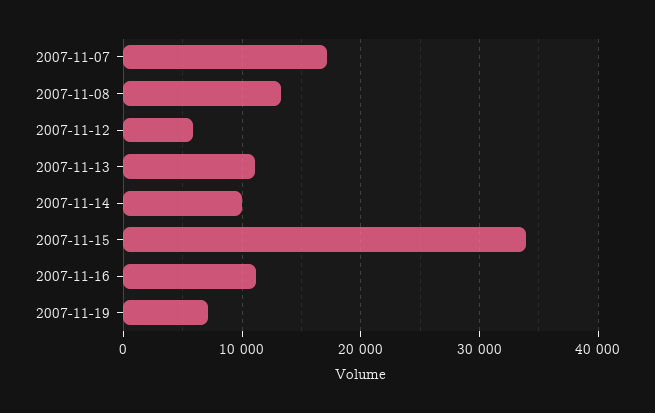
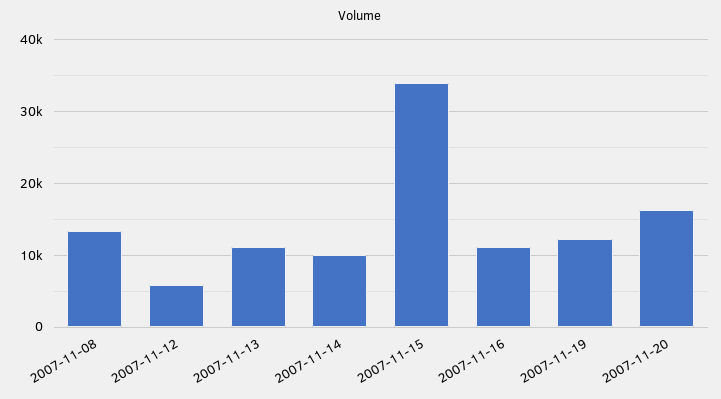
2007-11-07: 17000 -> none
2007-11-19: 7000 -> 12000
2007-11-20: none -> 16000

